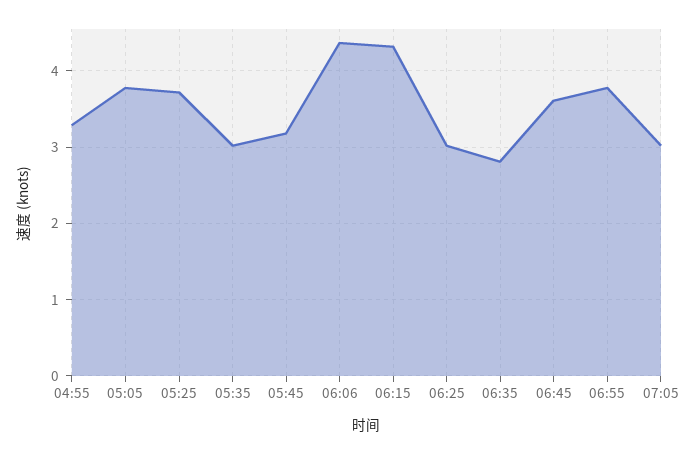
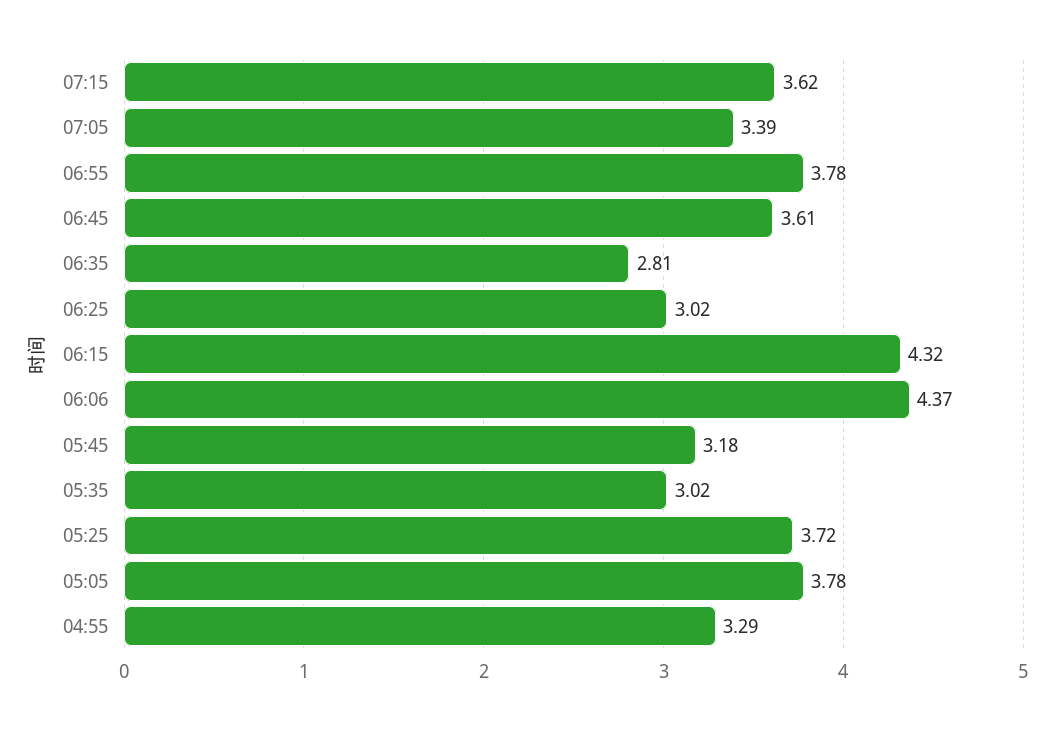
07:05: 3 -> 3.39
07:15: none -> 3.62

